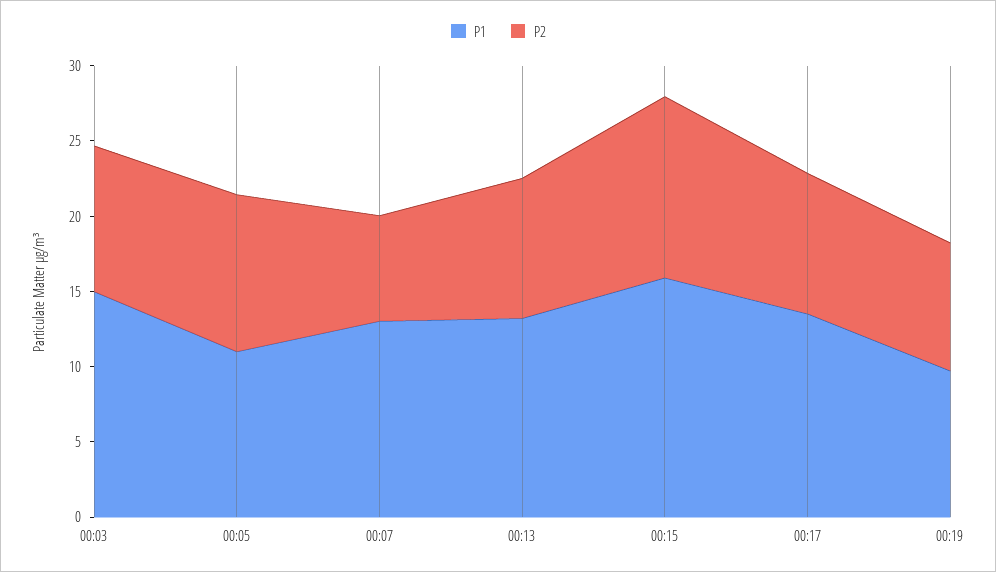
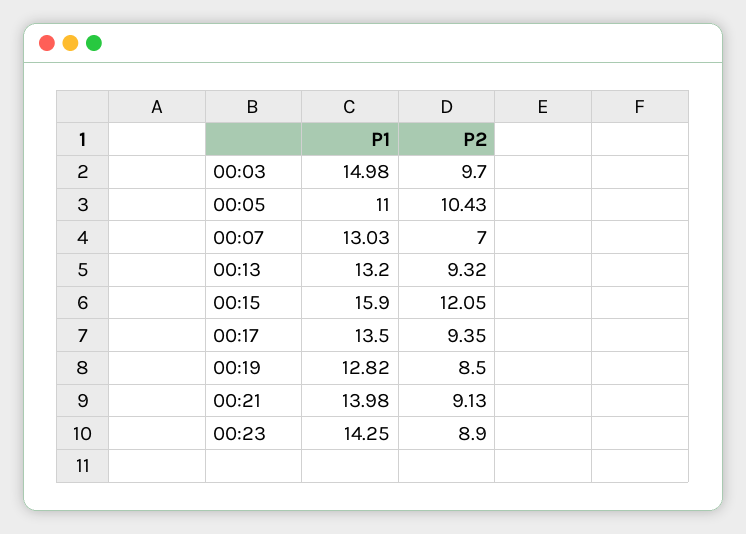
P1, 00:19: 10 -> 12.82
P1, 00:21: none -> 13.98
P2, 00:21: none -> 9.13
P1, 00:23: none -> 14.25
P2, 00:23: none -> 8.9

